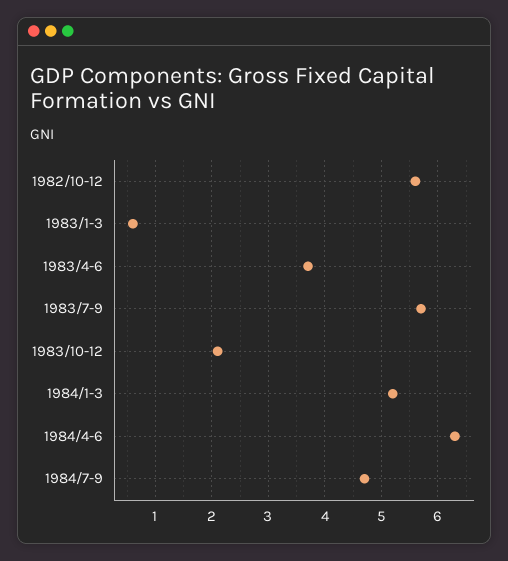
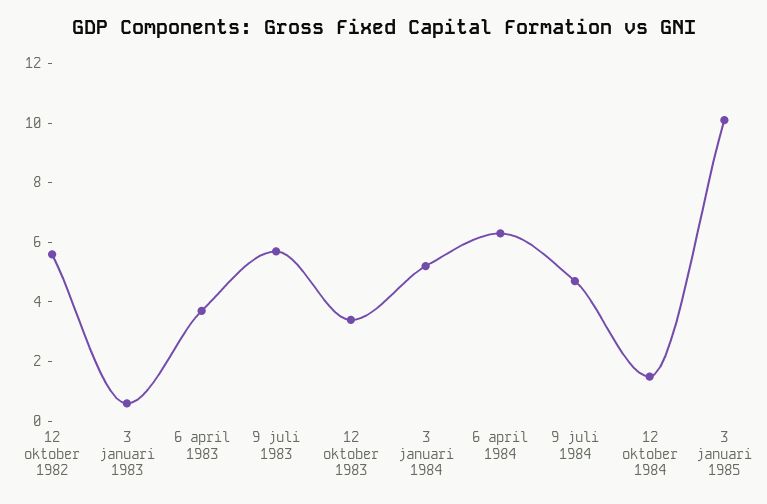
1983/10-12: 2 -> 3.5
12 oktober 1984: none -> 1.5
3 januari 1985: none -> 10

